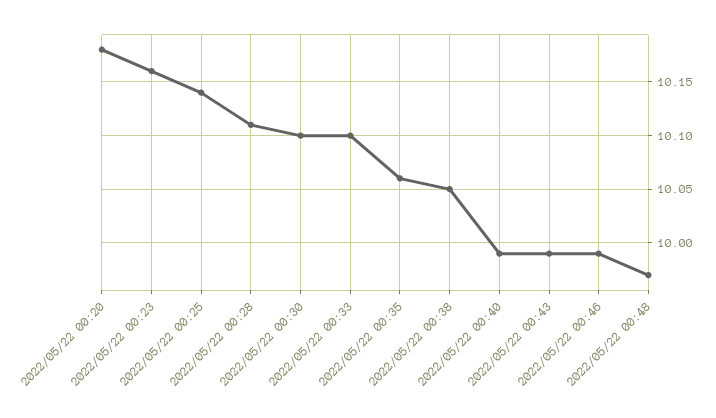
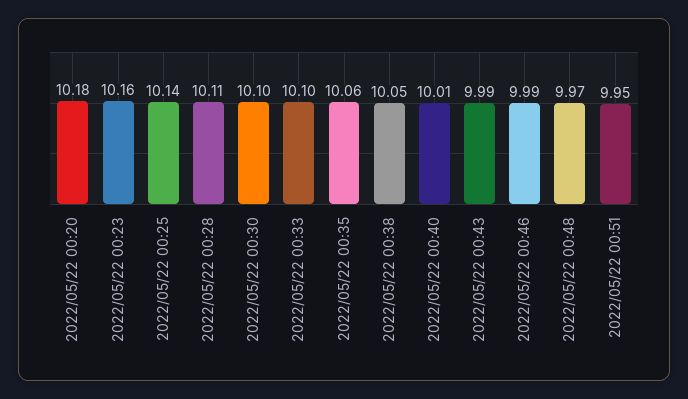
2022/05/22 00:40: 9.99 -> 10.01
2022/05/22 00:51: none -> 9.95

